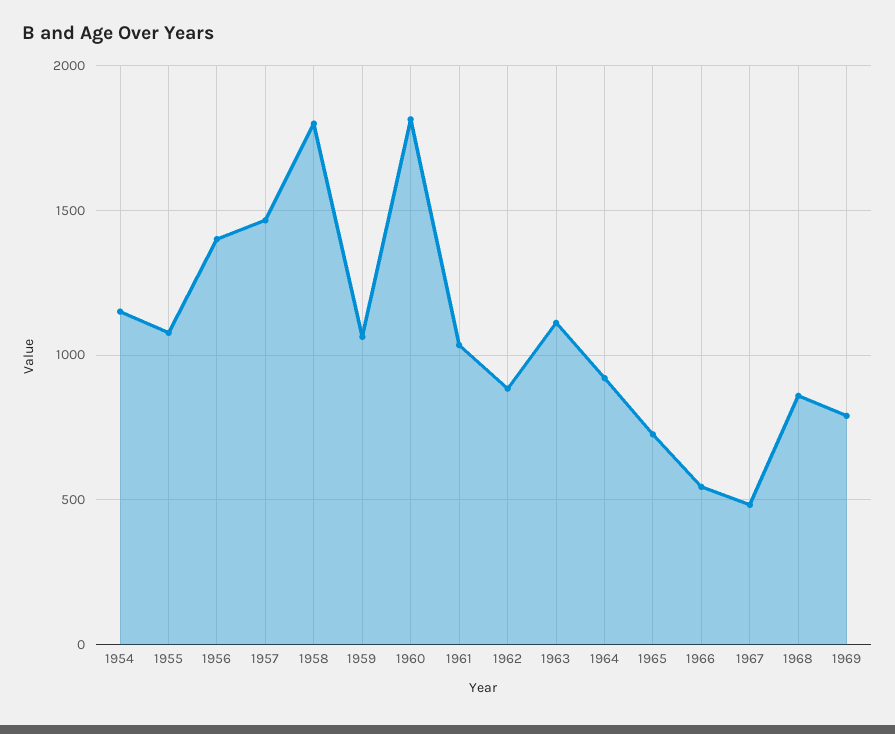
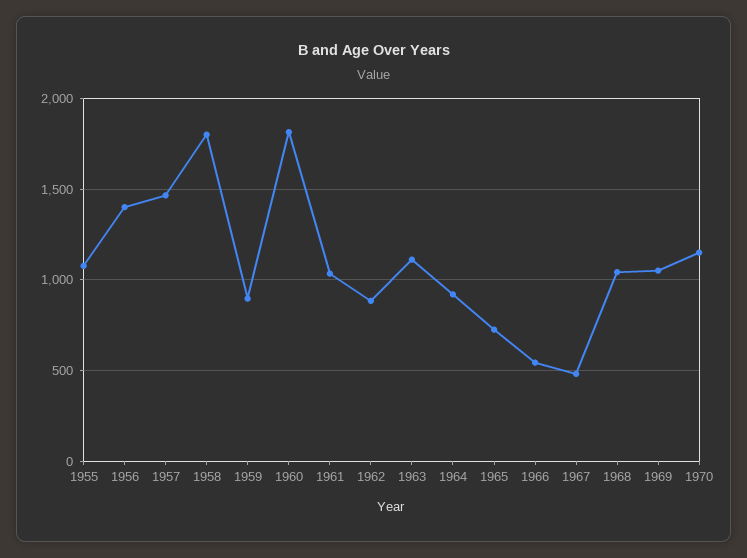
1954: 1150 -> none
1959: 1050 -> 900
1968: 850 -> 1050
1969: 800 -> 1050
1970: none -> 1150

